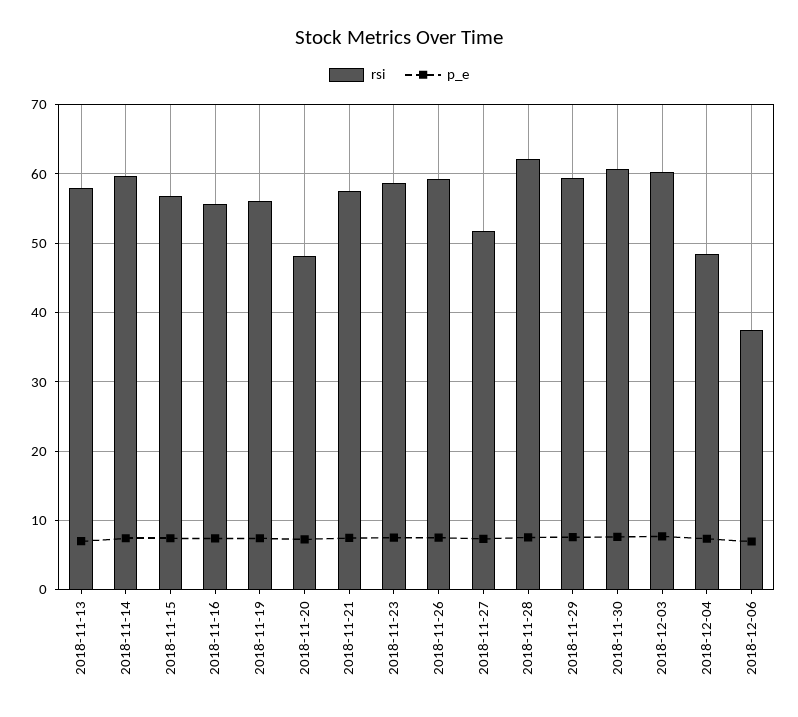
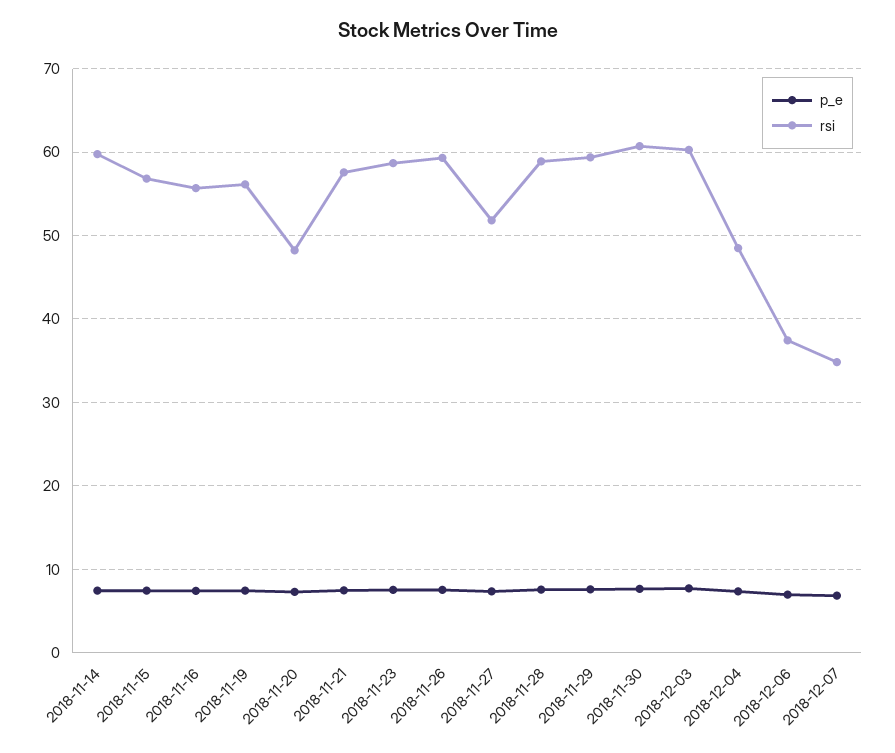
rsi, 2018-11-13: 58 -> none
p_e, 2018-11-13: 7 -> none
rsi, 2018-11-28: 62 -> 59
p_e, 2018-12-07: none -> 7
rsi, 2018-12-07: none -> 35

